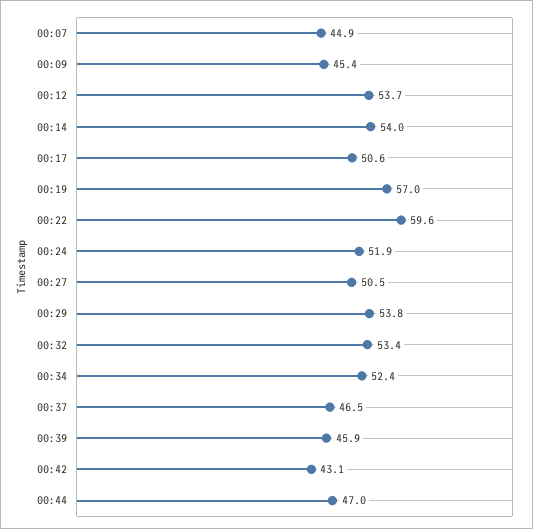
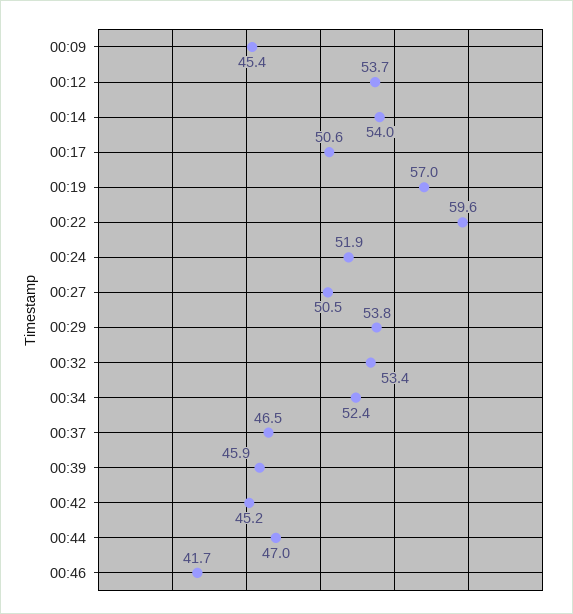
00:07: 44.9 -> none
00:42: 43.1 -> 45.2
00:46: none -> 41.7

